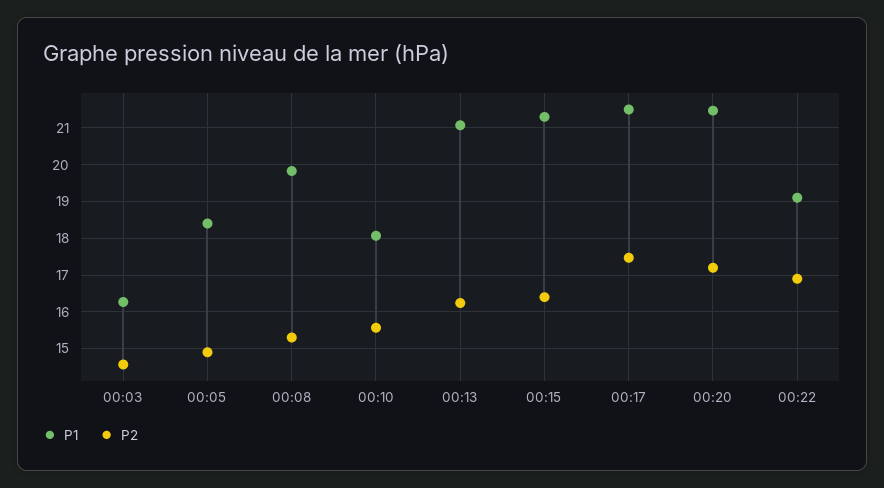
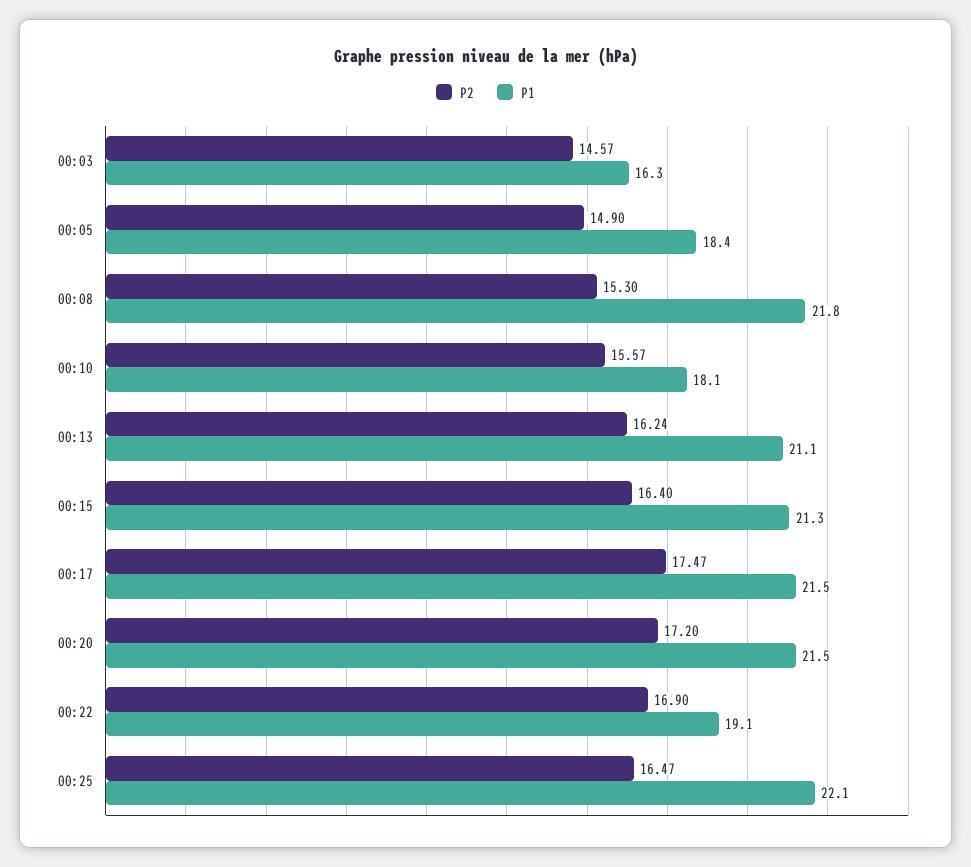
P1, 00:08: 19.8 -> 21.8
P2, 00:25: none -> 16.47
P1, 00:25: none -> 22.1

